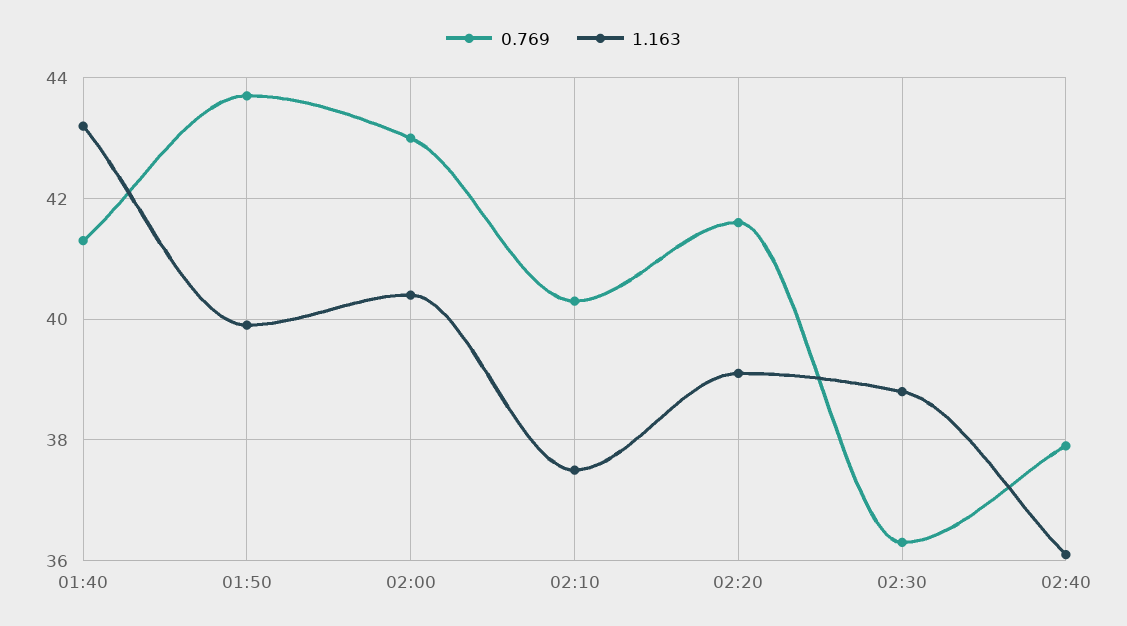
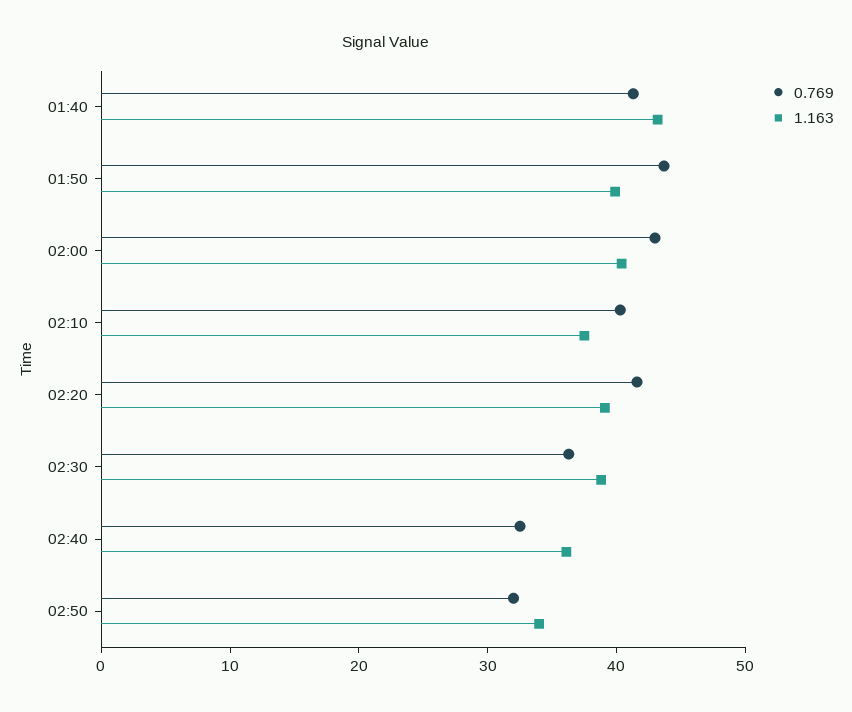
0.769, 02:40: 38 -> 32
0.769, 02:50: none -> 32
1.163, 02:50: none -> 34

